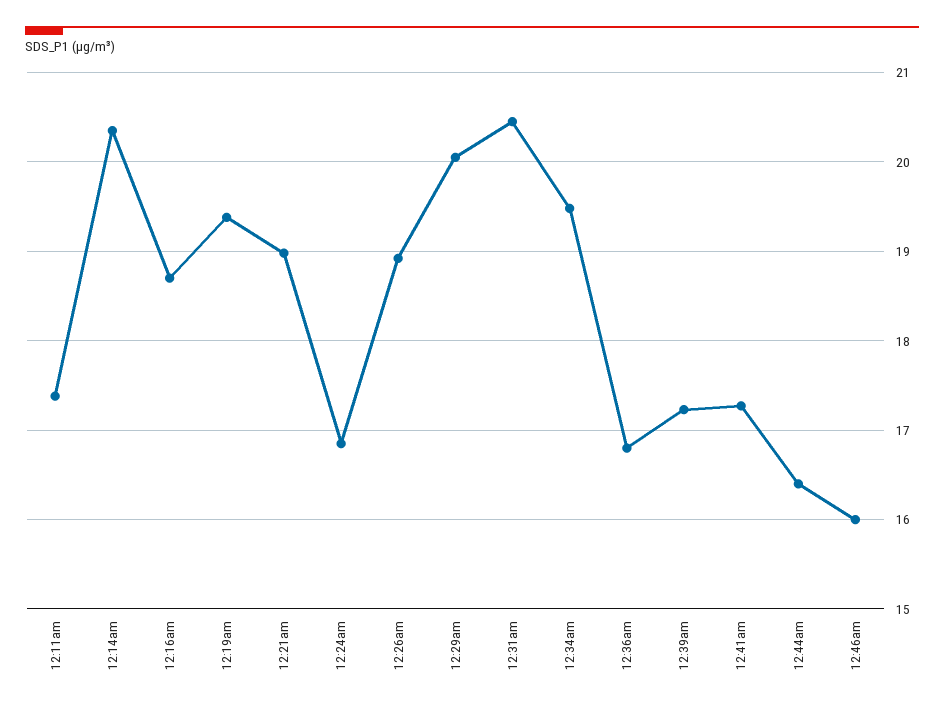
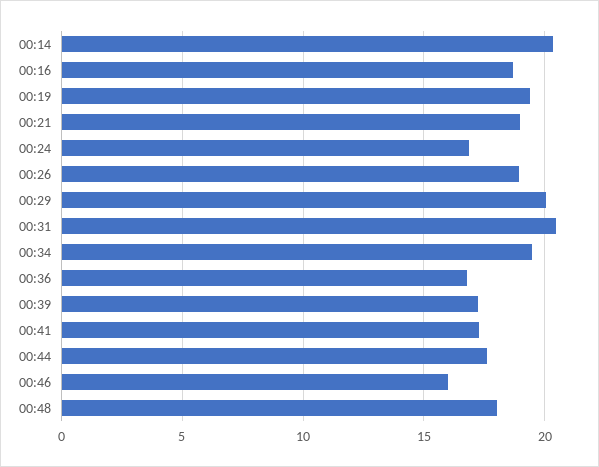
12:11am: 17.4 -> none
12:44am: 16.4 -> 17.5
00:48: none -> 18

